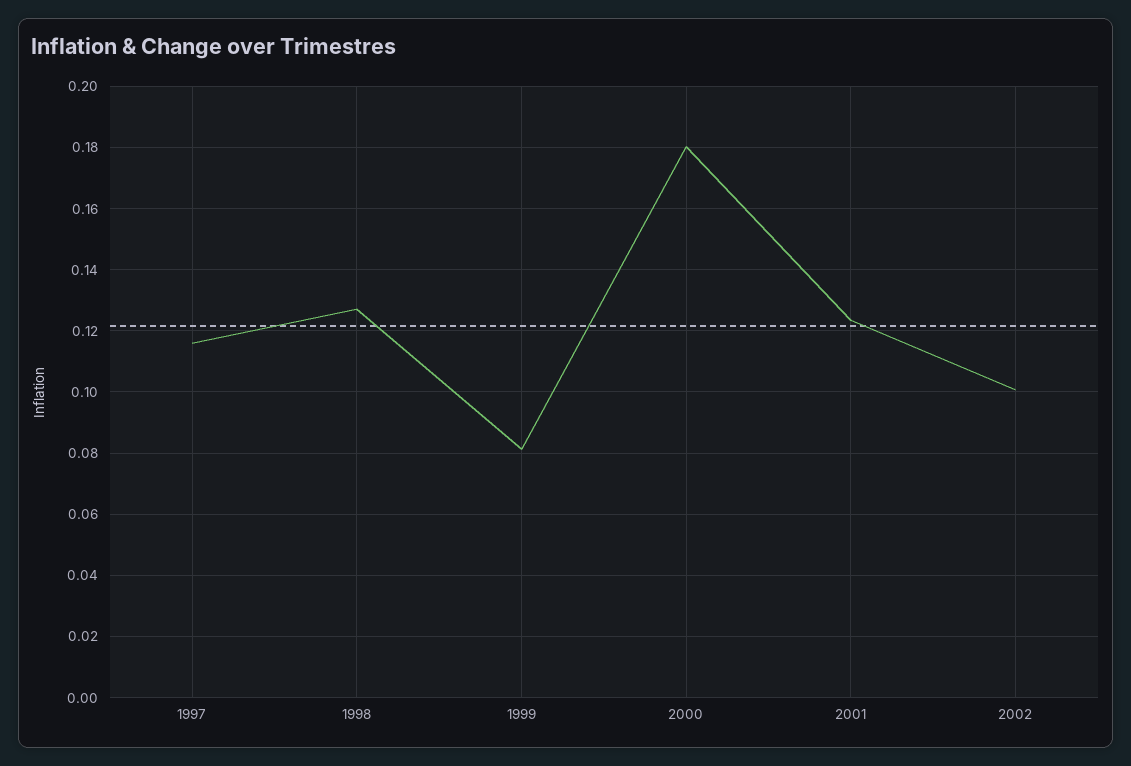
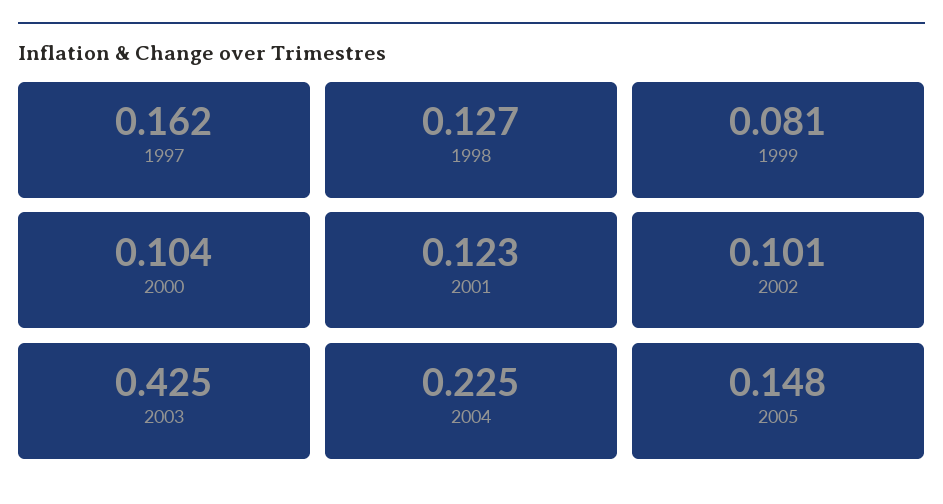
1997: 0.116 -> 0.162
2000: 0.18 -> 0.104
2003: none -> 0.425
2004: none -> 0.225
2005: none -> 0.148

